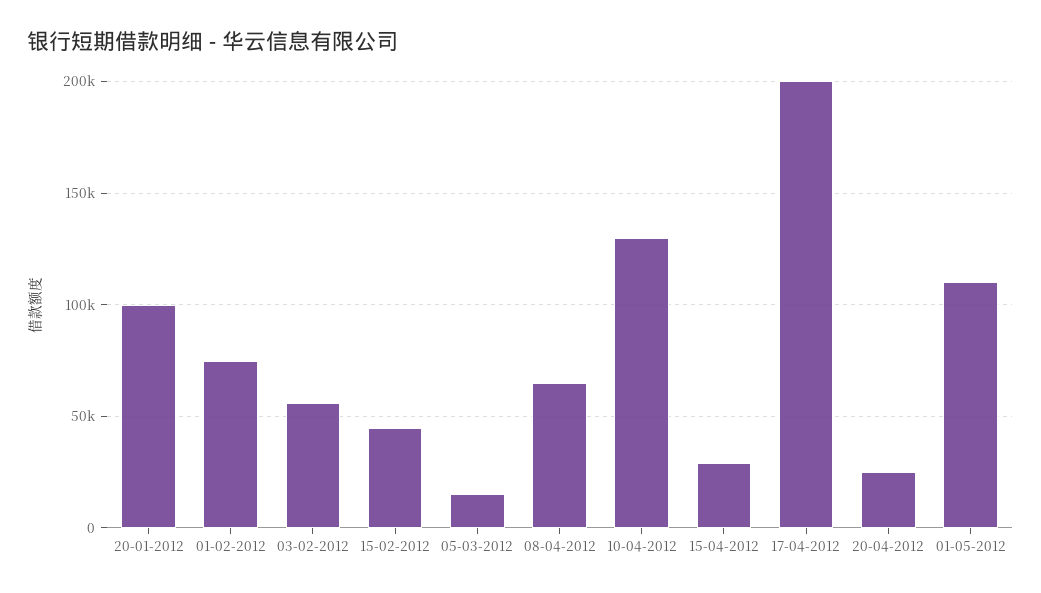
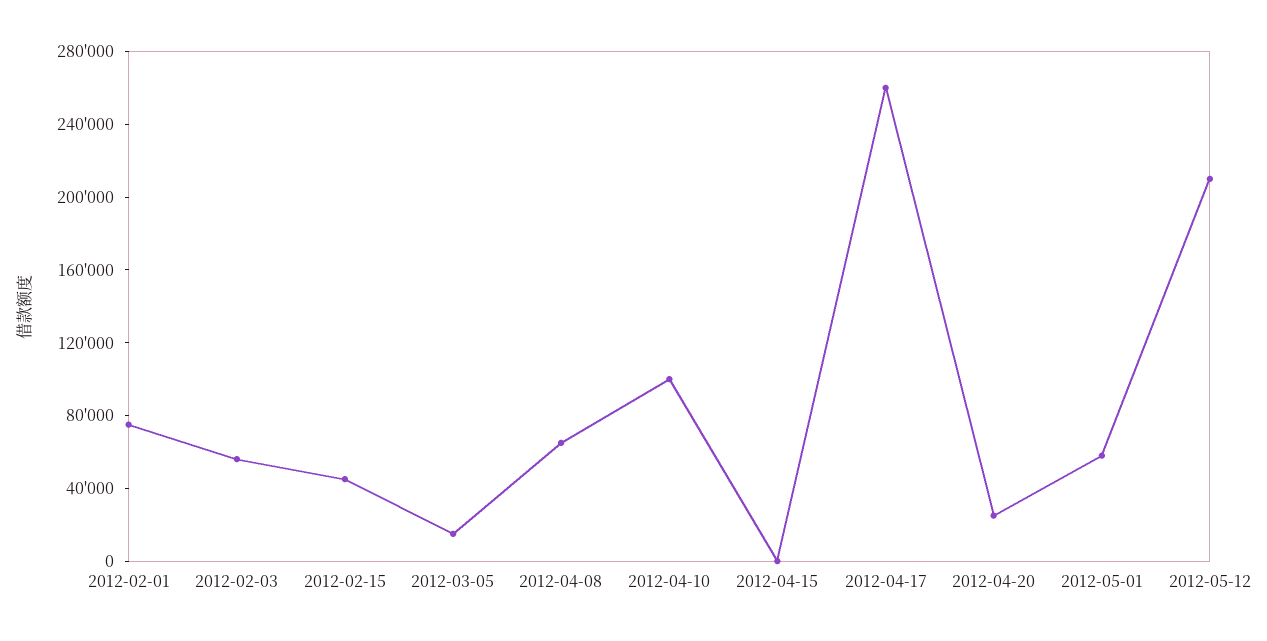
20-01-2012: 100000 -> none
10-04-2012: 130000 -> 100000
15-04-2012: 30000 -> 0
17-04-2012: 200000 -> 260000
01-05-2012: 110000 -> 60000
2012-05-12: none -> 210000

